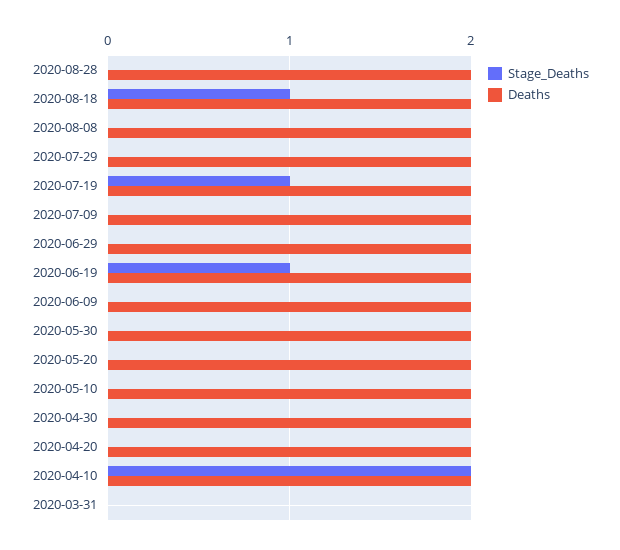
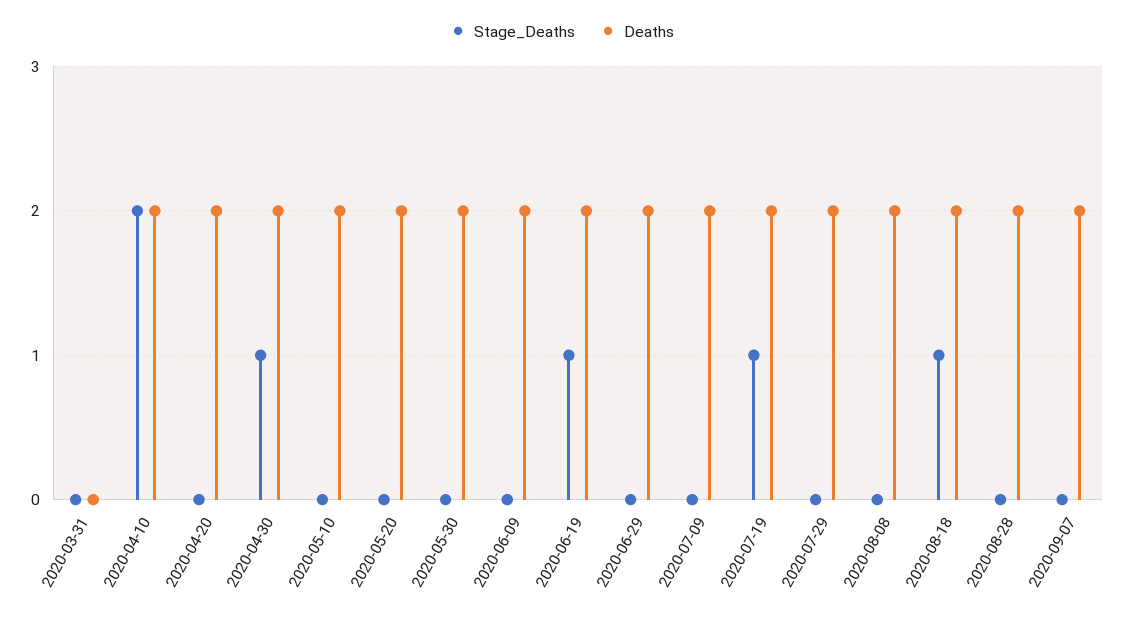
Stage_Deaths, 2020-04-30: 0 -> 1
Stage_Deaths, 2020-09-07: none -> 0
Deaths, 2020-09-07: none -> 2

